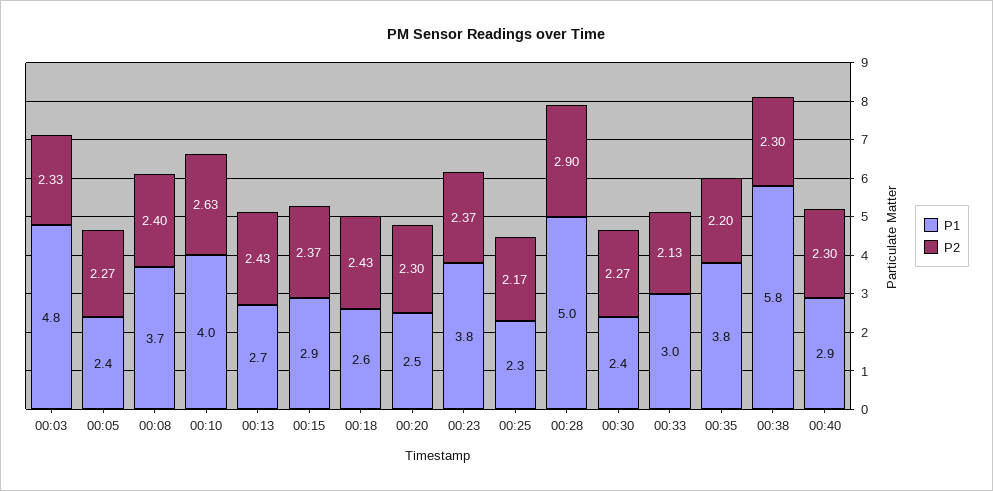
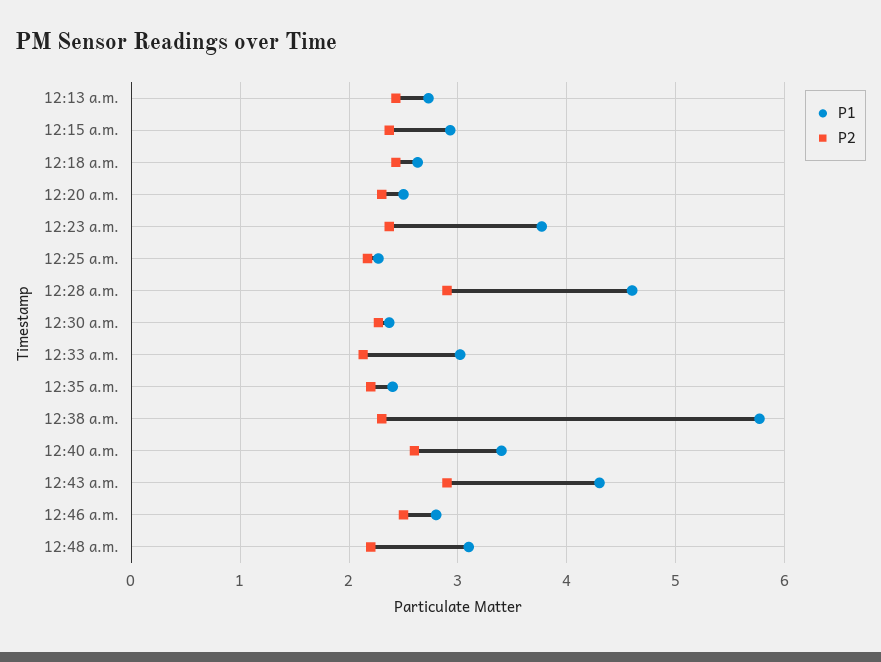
P1, 00:03: 4.8 -> none
P2, 00:03: 2.33 -> none
P1, 00:05: 2.4 -> none
P2, 00:05: 2.27 -> none
P1, 00:08: 3.7 -> none
P2, 00:08: 2.4 -> none
P1, 00:10: 4 -> none
P2, 00:10: 2.63 -> none
P1, 00:28: 5 -> 4.6
P1, 00:35: 3.8 -> 2.4
P1, 00:40: 2.9 -> 3.4
P2, 00:40: 2.3 -> 2.6
P1, 12:43 a.m.: none -> 4.3
P2, 12:43 a.m.: none -> 2.9
P1, 12:46 a.m.: none -> 2.8
P2, 12:46 a.m.: none -> 2.5
P1, 12:48 a.m.: none -> 3.1
P2, 12:48 a.m.: none -> 2.2

